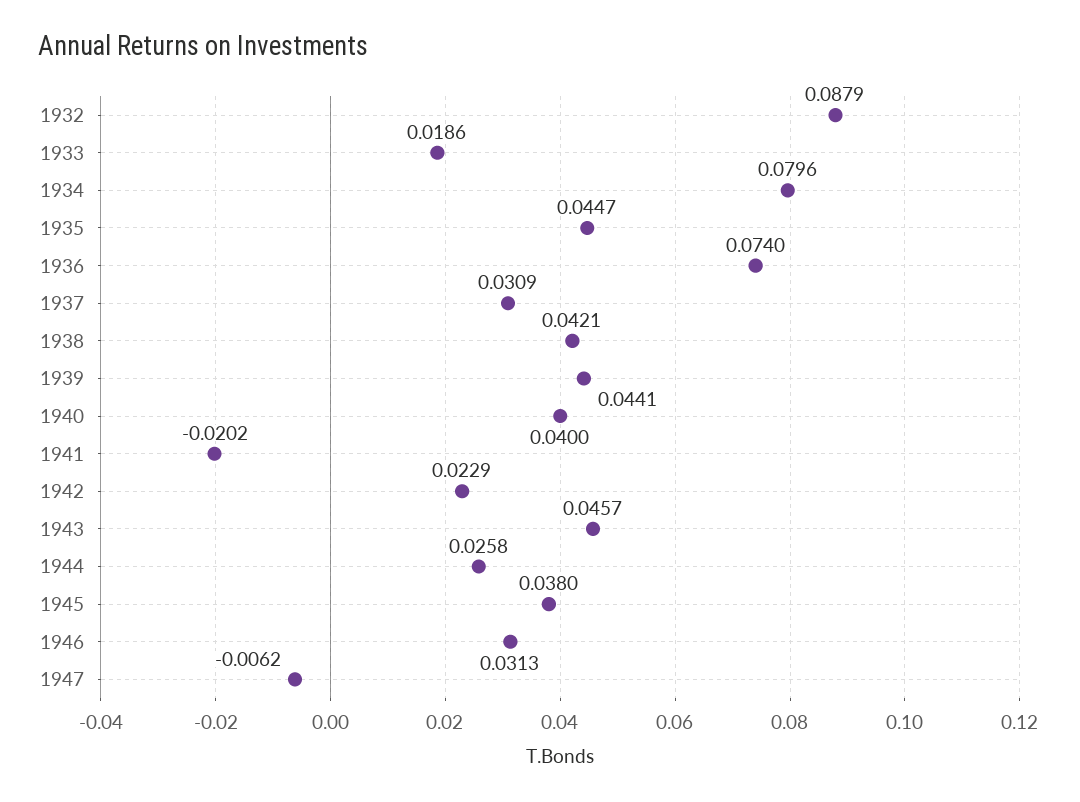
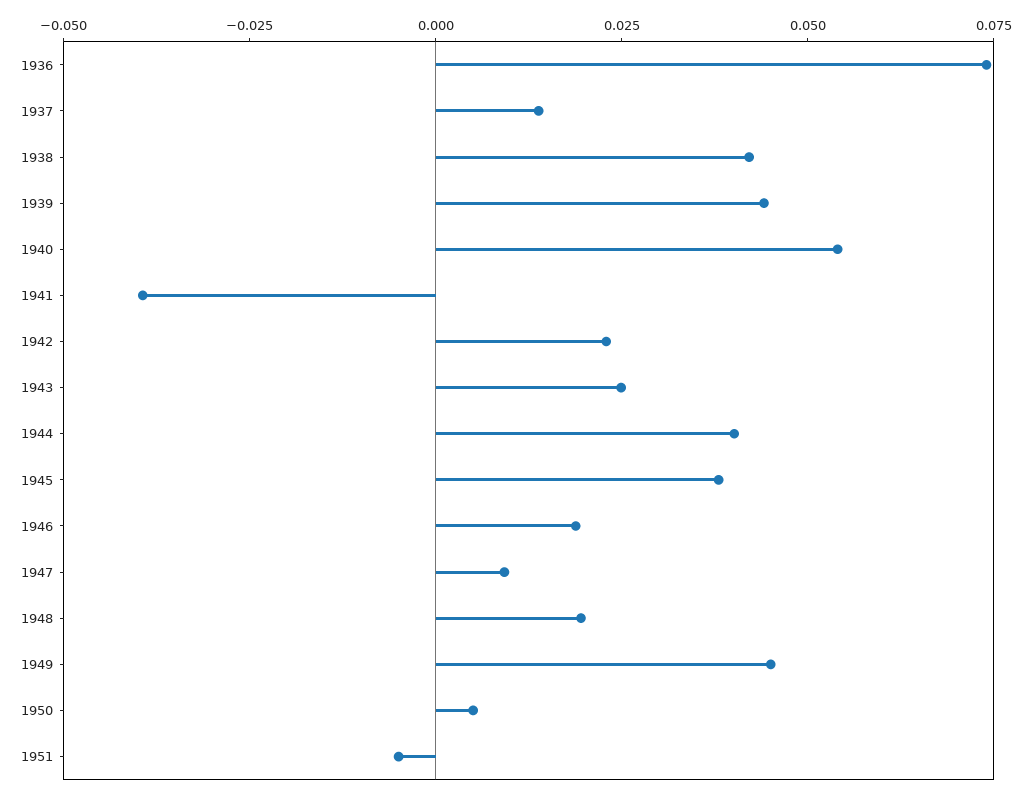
1932: 0.0879 -> none
1933: 0.0186 -> none
1934: 0.0796 -> none
1935: 0.0447 -> none
1937: 0.0309 -> 0.015
1940: 0.04 -> 0.055
1941: -0.0202 -> -0.04
1943: 0.0457 -> 0.025
1944: 0.0258 -> 0.04
1946: 0.0313 -> 0.02
1947: -0.0062 -> 0.01
1948: none -> 0.02
1949: none -> 0.045
1950: none -> 0.005
1951: none -> -0.005

